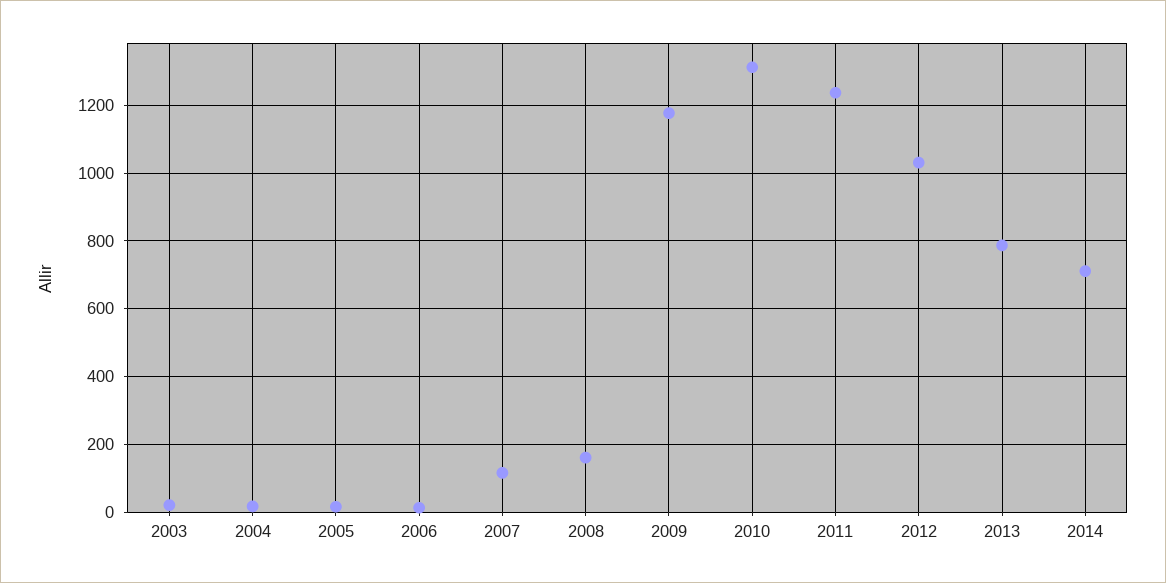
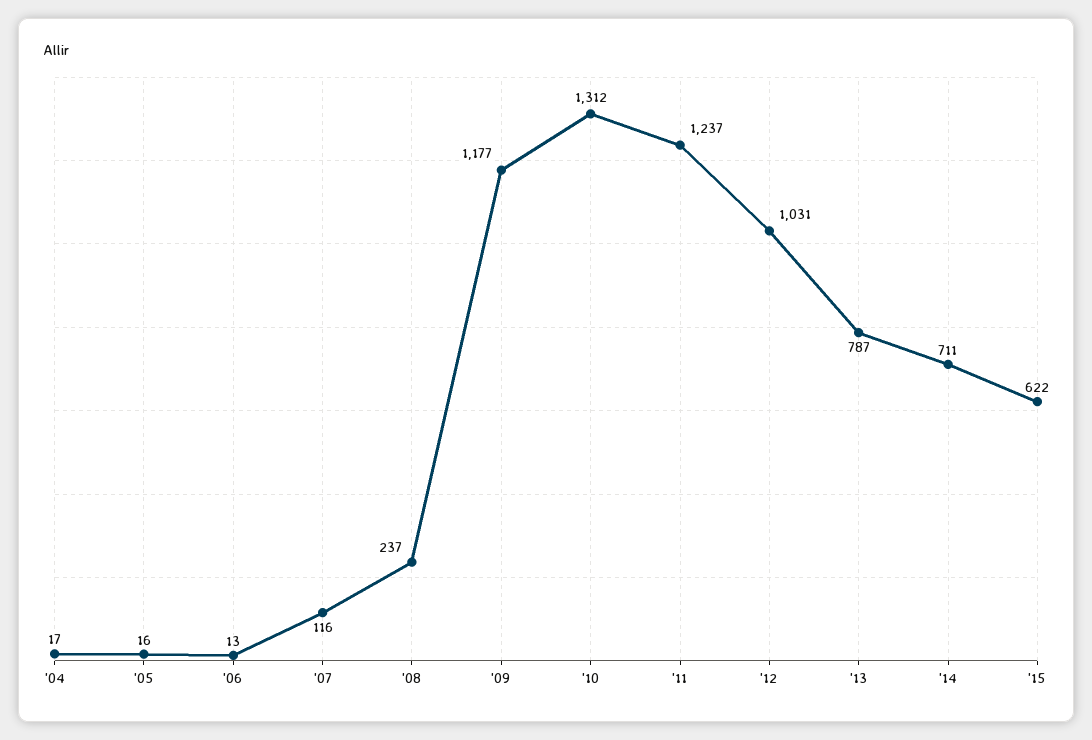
2003: 20 -> none
2008: 160 -> 237
'15: none -> 622

